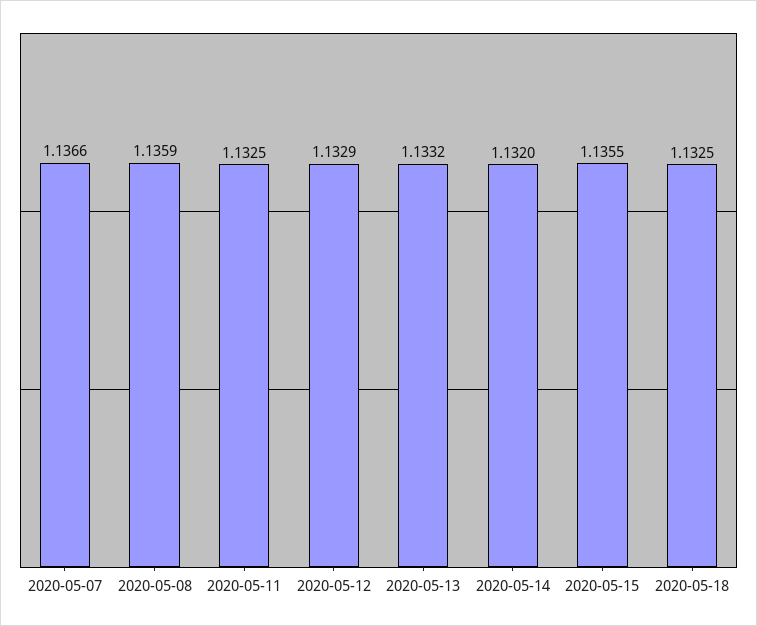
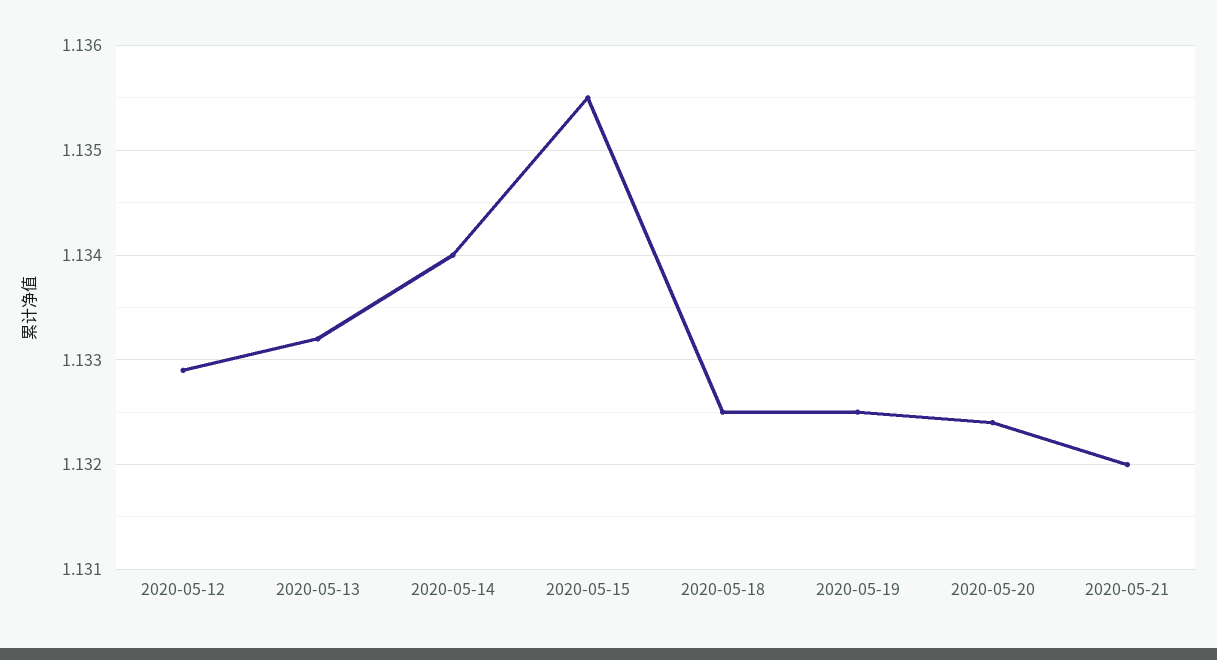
2020-05-07: 1.1366 -> none
2020-05-08: 1.1359 -> none
2020-05-11: 1.1325 -> none
2020-05-14: 1.132 -> 1.134
2020-05-19: none -> 1.1325
2020-05-20: none -> 1.1324
2020-05-21: none -> 1.132

